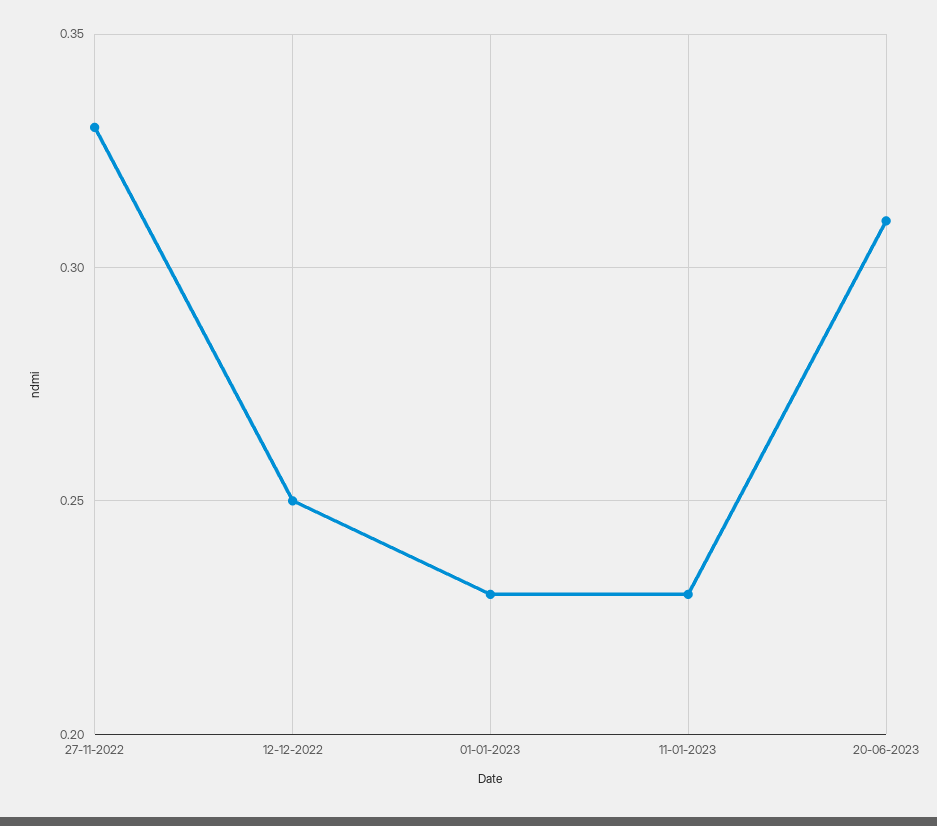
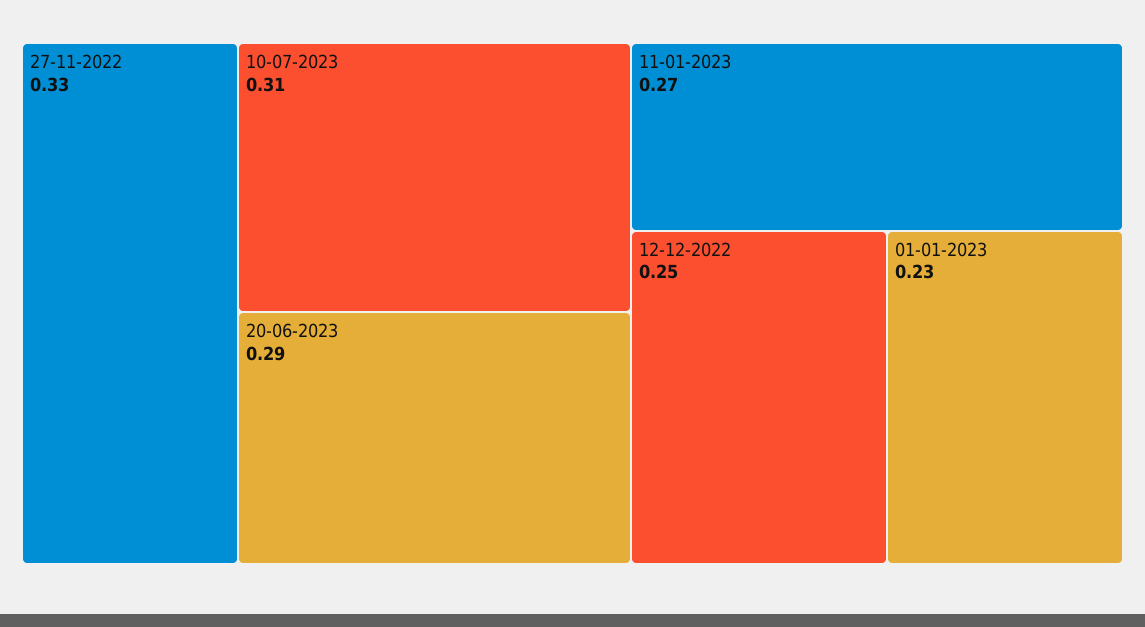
11-01-2023: 0.23 -> 0.27
20-06-2023: 0.31 -> 0.29
10-07-2023: none -> 0.31

